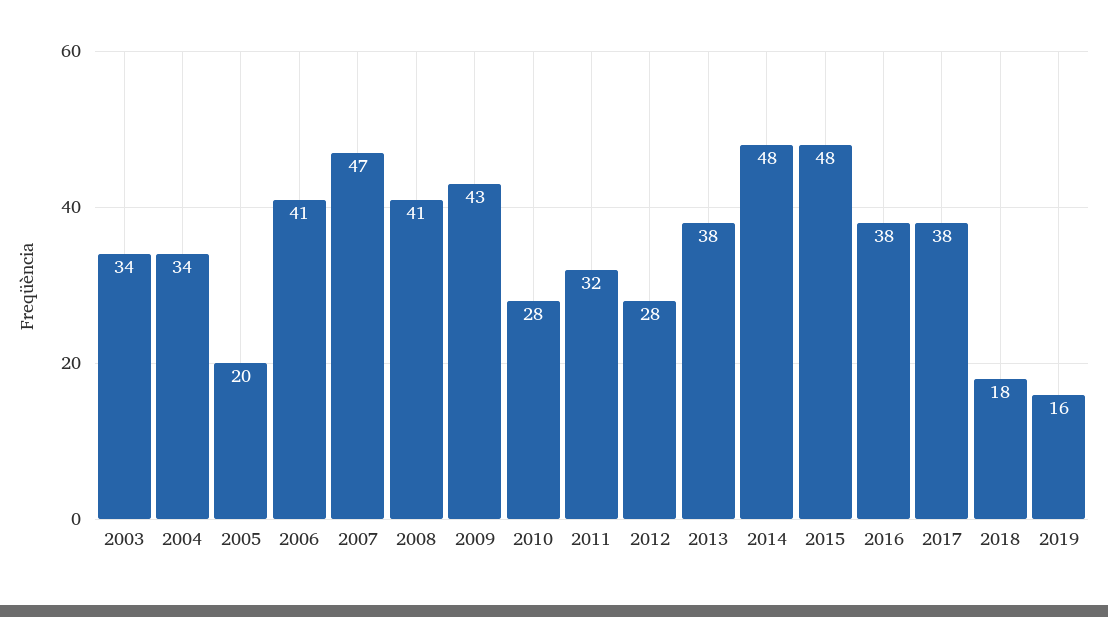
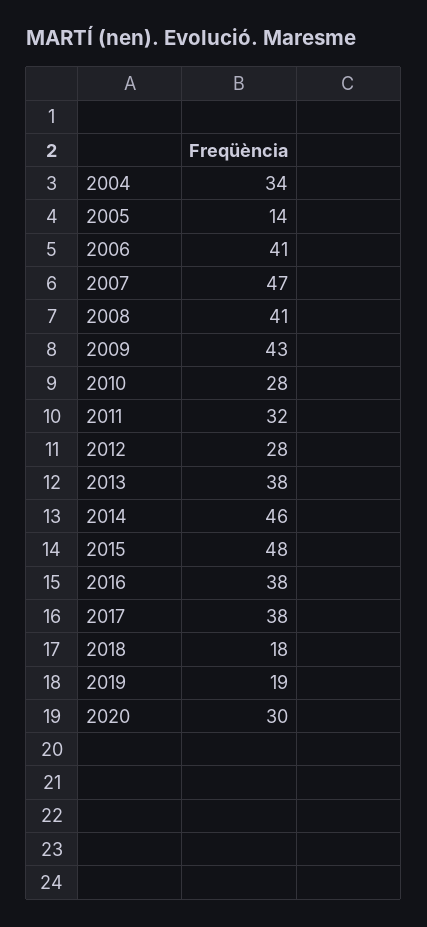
2003: 34 -> none
2005: 20 -> 14
2014: 48 -> 46
2019: 16 -> 19
2020: none -> 30

